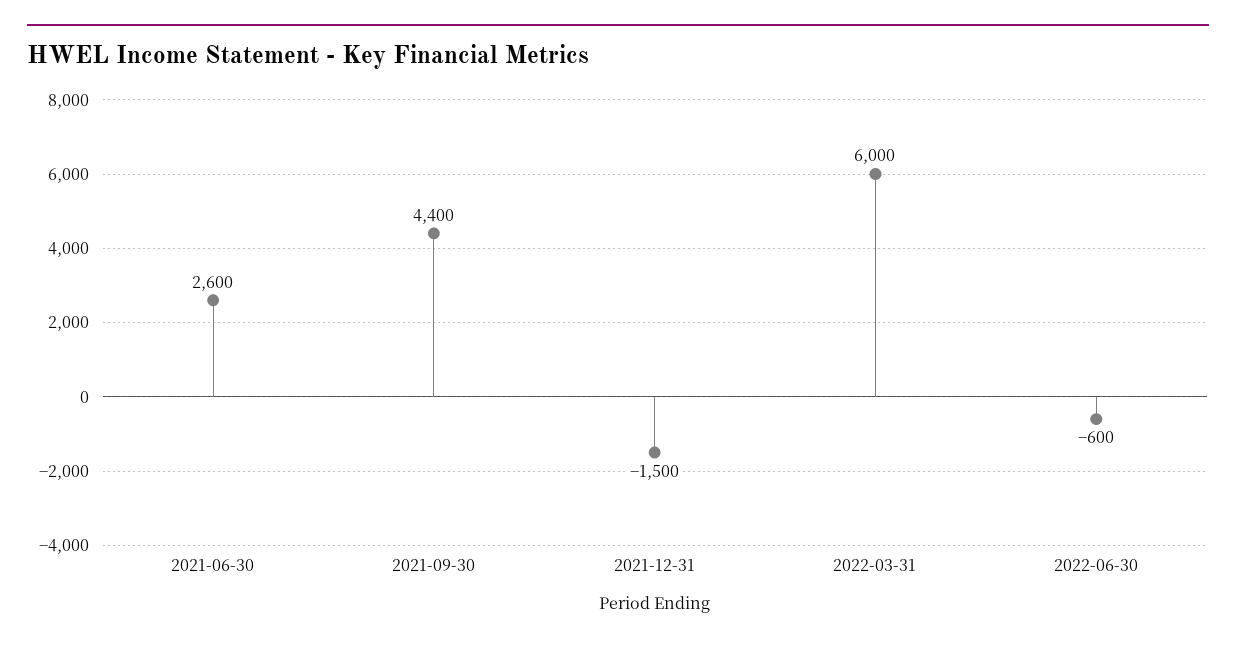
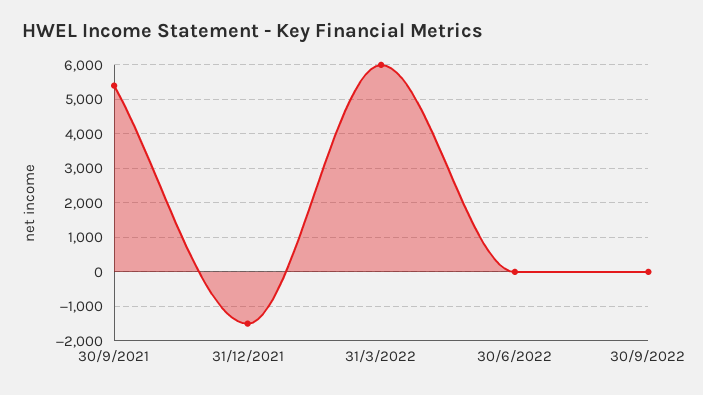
2021-06-30: 2600 -> none
2021-09-30: 4400 -> 5400
2022-06-30: -600 -> 0
30/9/2022: none -> 0

